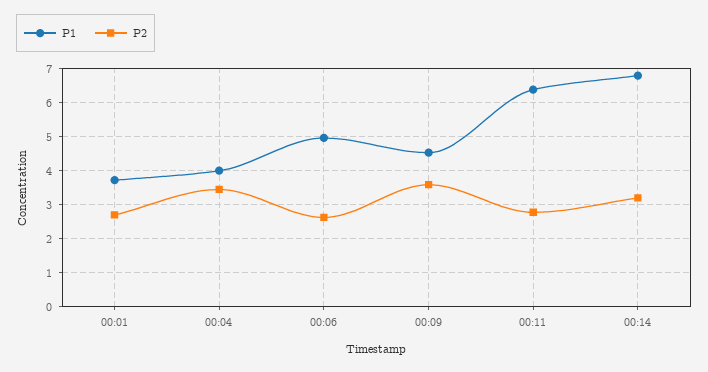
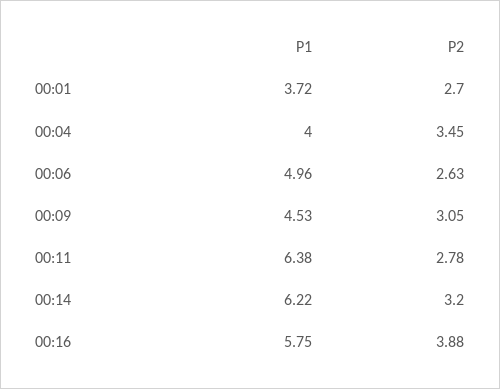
P2, 00:09: 3.6 -> 3.05
P1, 00:14: 6.8 -> 6.22
P1, 00:16: none -> 5.75
P2, 00:16: none -> 3.88

